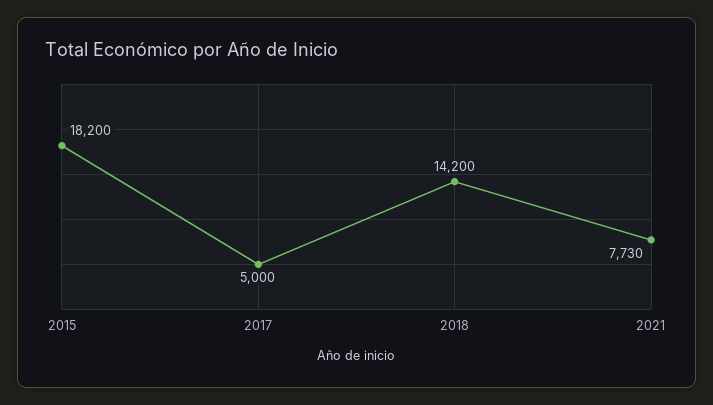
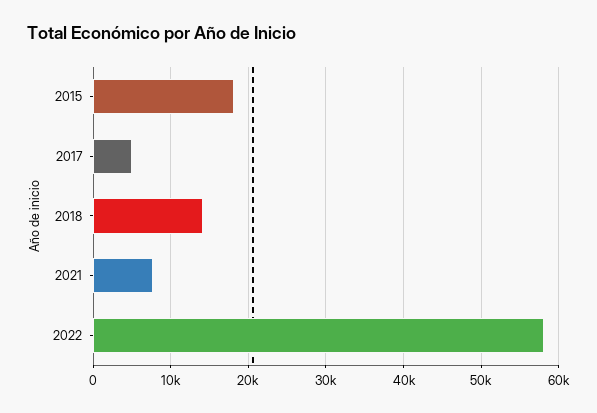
2022: none -> 58000

